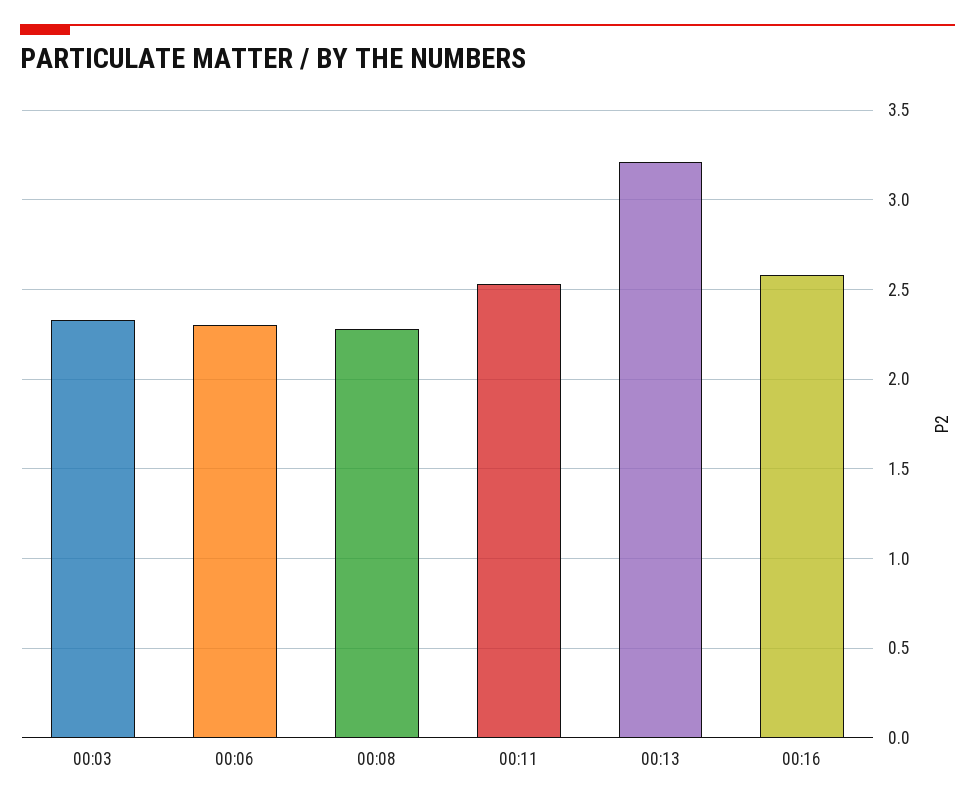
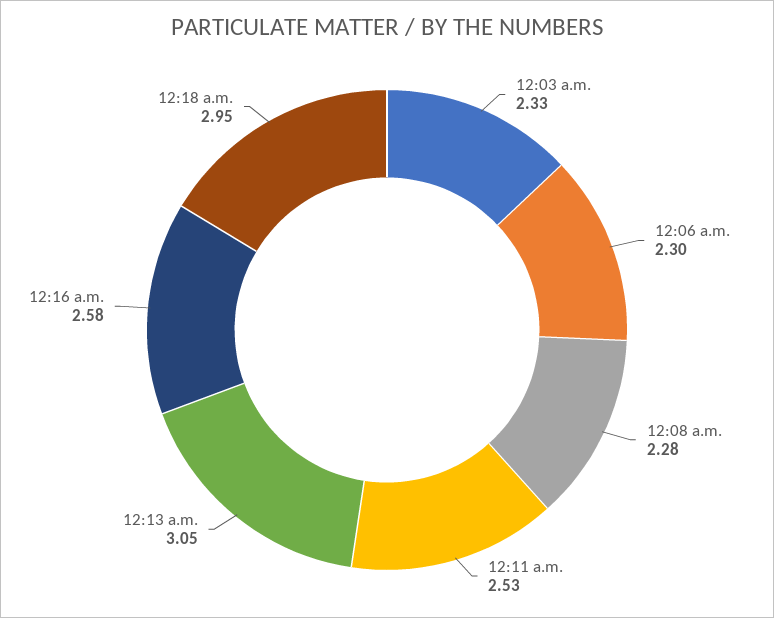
00:13: 3.2 -> 3.05
12:18 a.m.: none -> 2.95

